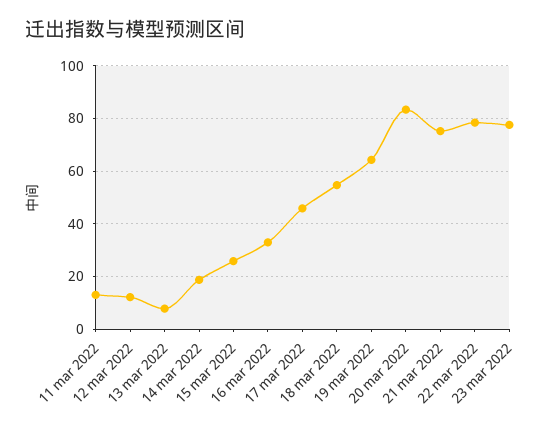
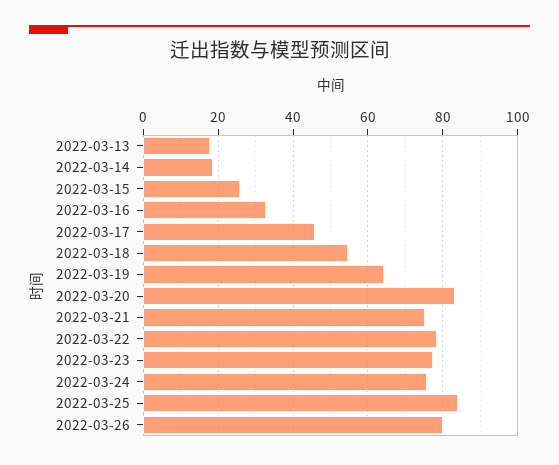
11 mar 2022: 12.5 -> none
12 mar 2022: 12.5 -> none
13 mar 2022: 7.5 -> 18
2022-03-24: none -> 76
2022-03-25: none -> 84
2022-03-26: none -> 80

